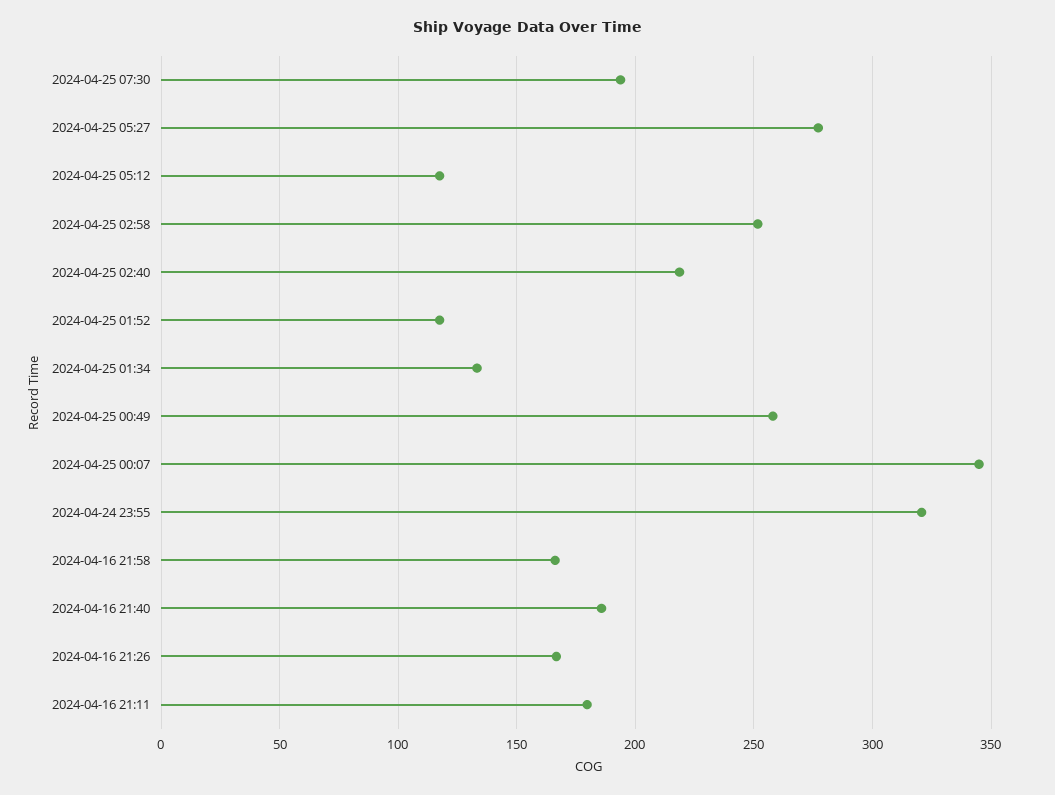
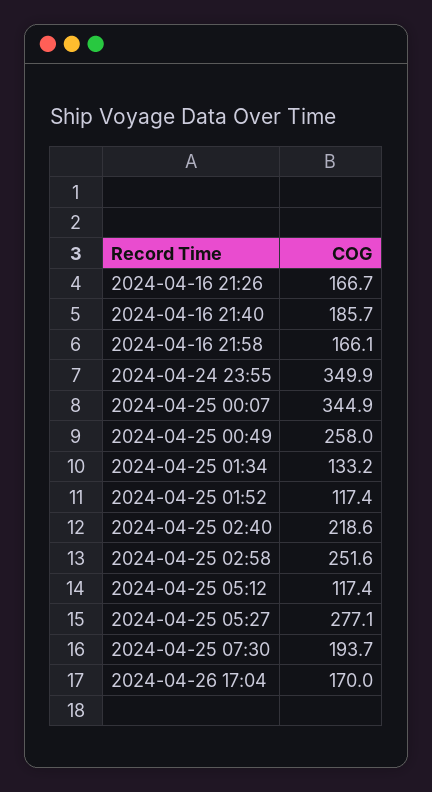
2024-04-24 23:55: 320 -> 349.9
2024-04-16 21:11: 180 -> none
2024-04-26 17:04: none -> 170

